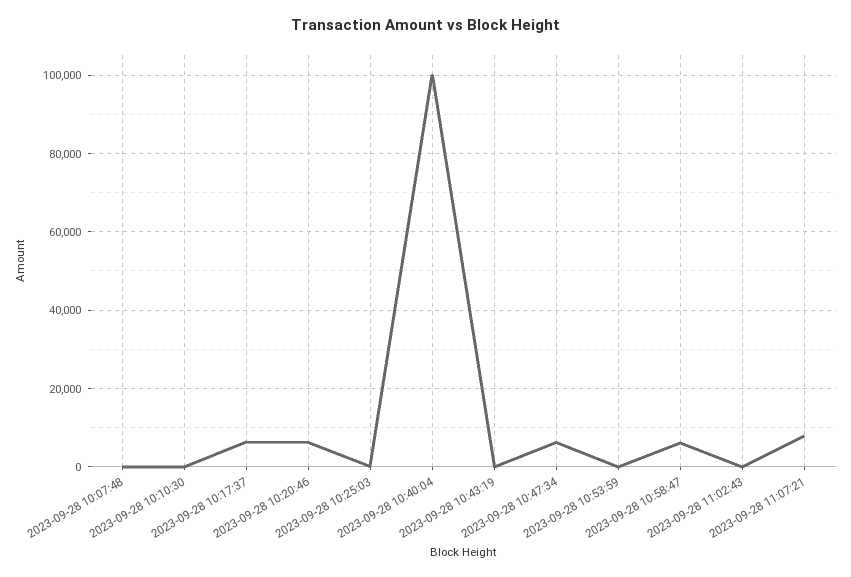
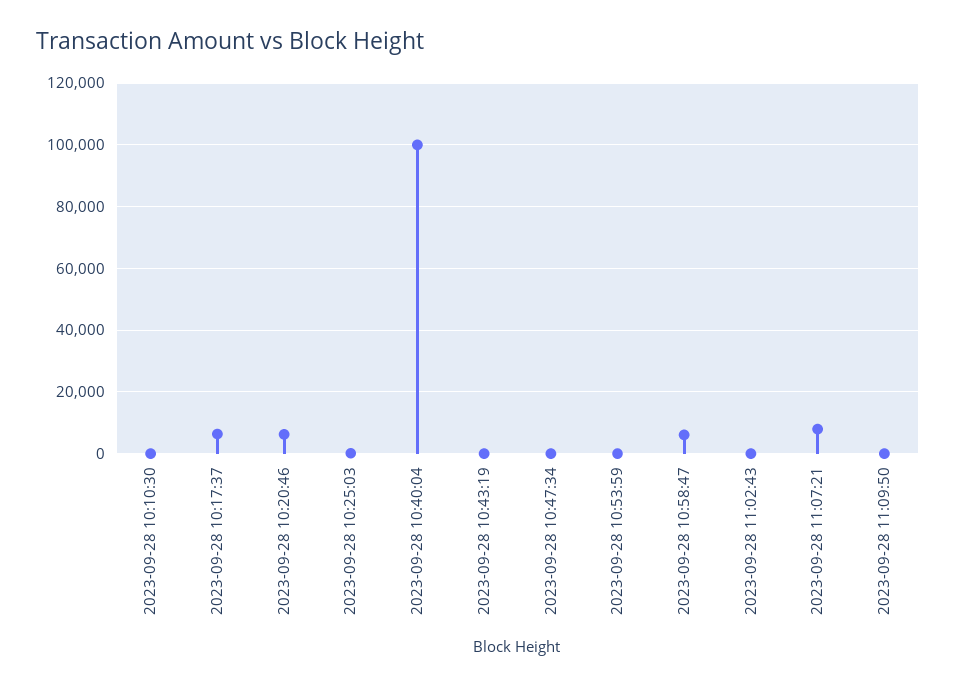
2023-09-28 10:07:48: 0 -> none
2023-09-28 10:47:34: 6000 -> 0
2023-09-28 11:09:50: none -> 0

